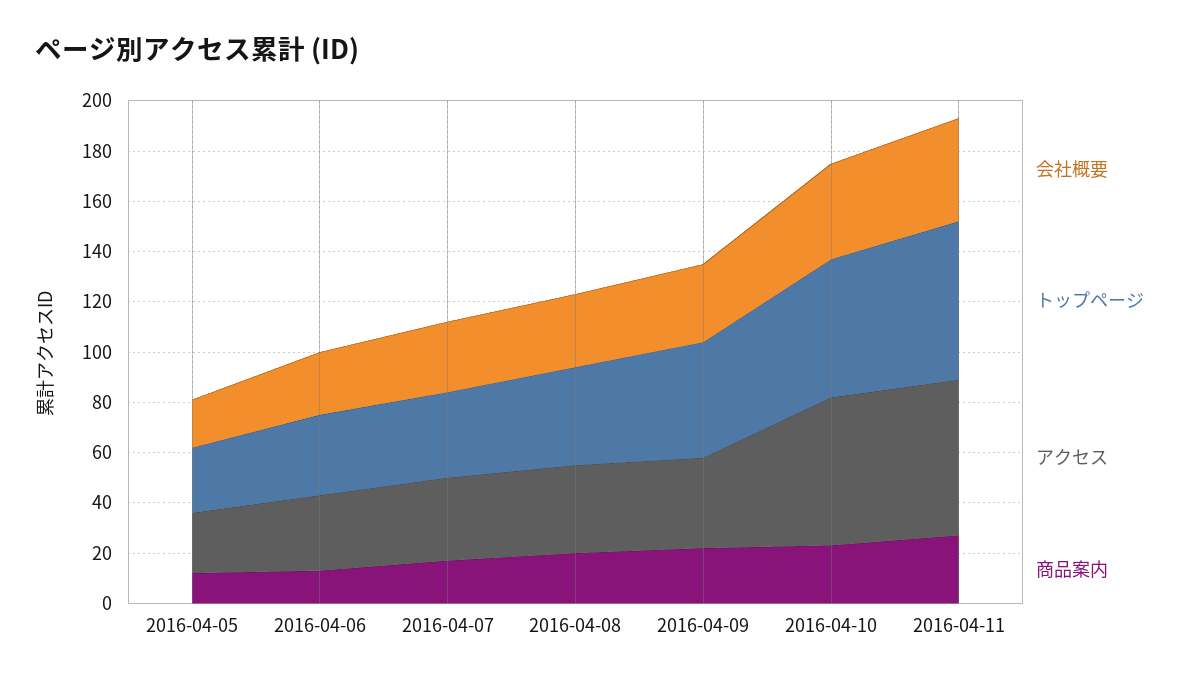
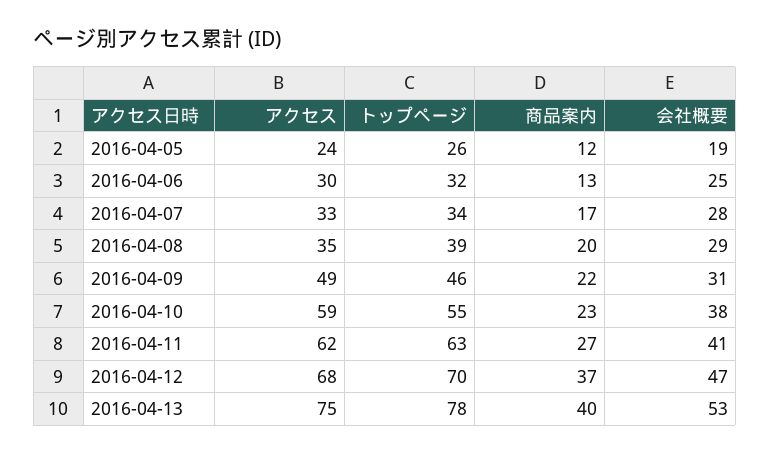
アクセス, 2016-04-09: 35 -> 49
アクセス, 2016-04-12: none -> 68
トップページ, 2016-04-12: none -> 70
商品案内, 2016-04-12: none -> 37
会社概要, 2016-04-12: none -> 47
アクセス, 2016-04-13: none -> 75
トップページ, 2016-04-13: none -> 78
商品案内, 2016-04-13: none -> 40
会社概要, 2016-04-13: none -> 53

